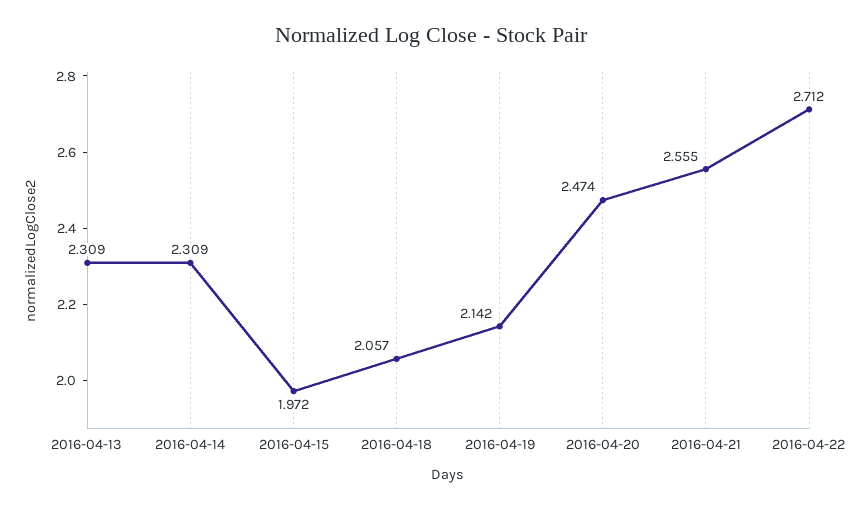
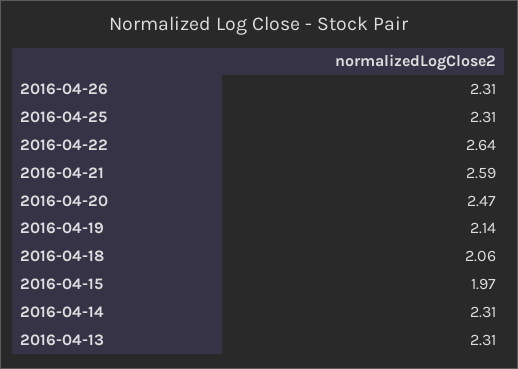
2016-04-21: 2.555 -> 2.59
2016-04-22: 2.712 -> 2.64
2016-04-26: none -> 2.31
2016-04-25: none -> 2.31

